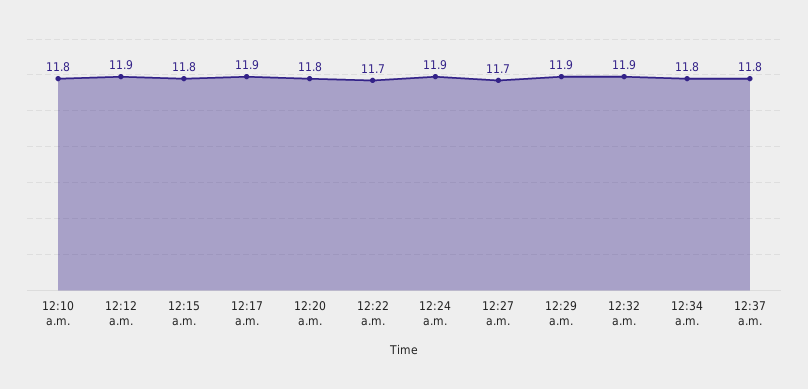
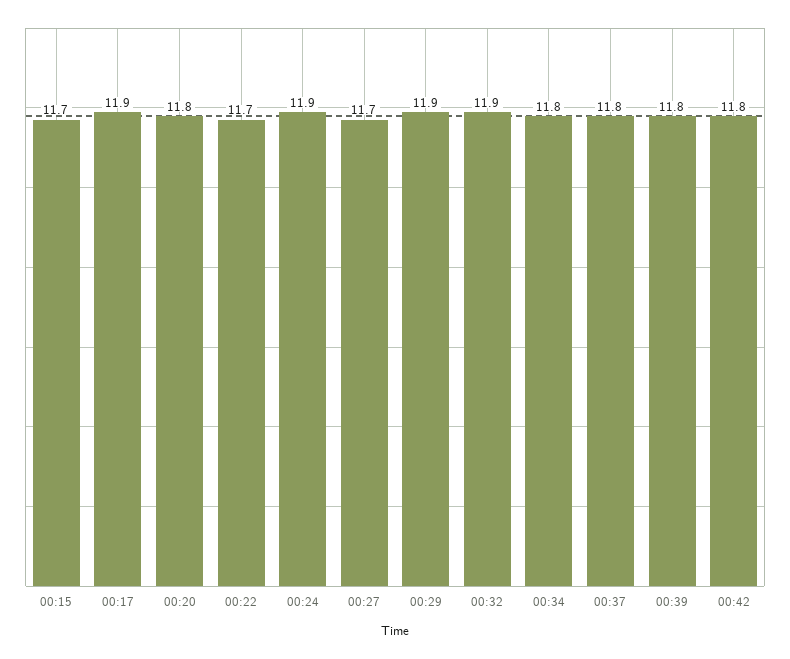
12:10 a.m.: 11.8 -> none
12:12 a.m.: 11.9 -> none
12:15 a.m.: 11.8 -> 11.7
00:39: none -> 11.8
00:42: none -> 11.8

